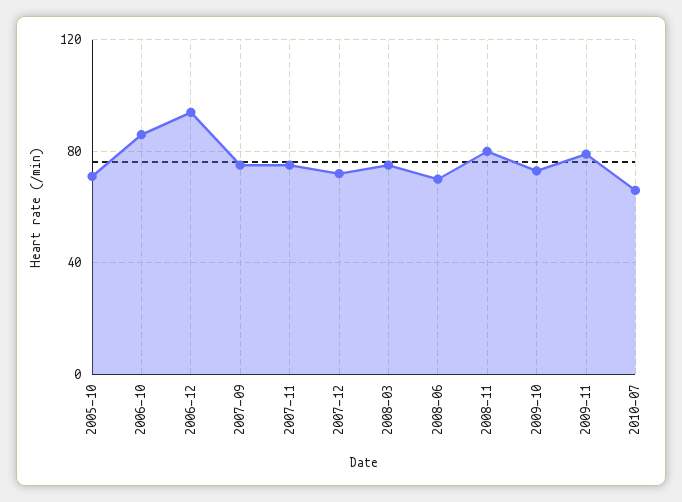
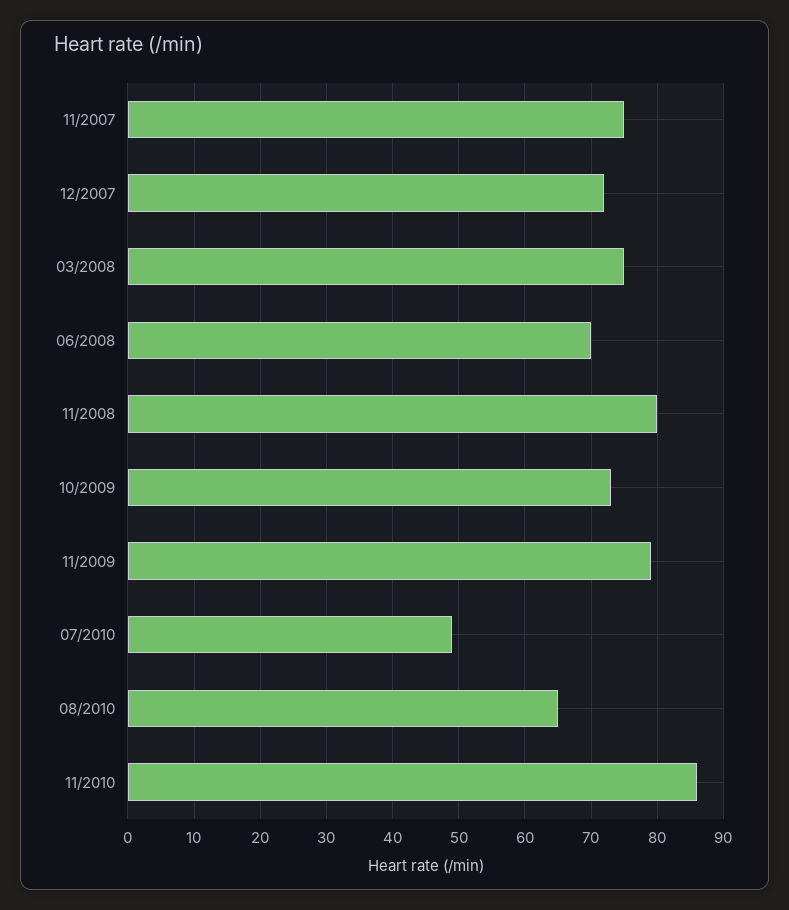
2005-10: 70 -> none
2006-10: 85 -> none
2006-12: 95 -> none
2007-09: 75 -> none
2010-07: 65 -> 49
08/2010: none -> 65
11/2010: none -> 86

